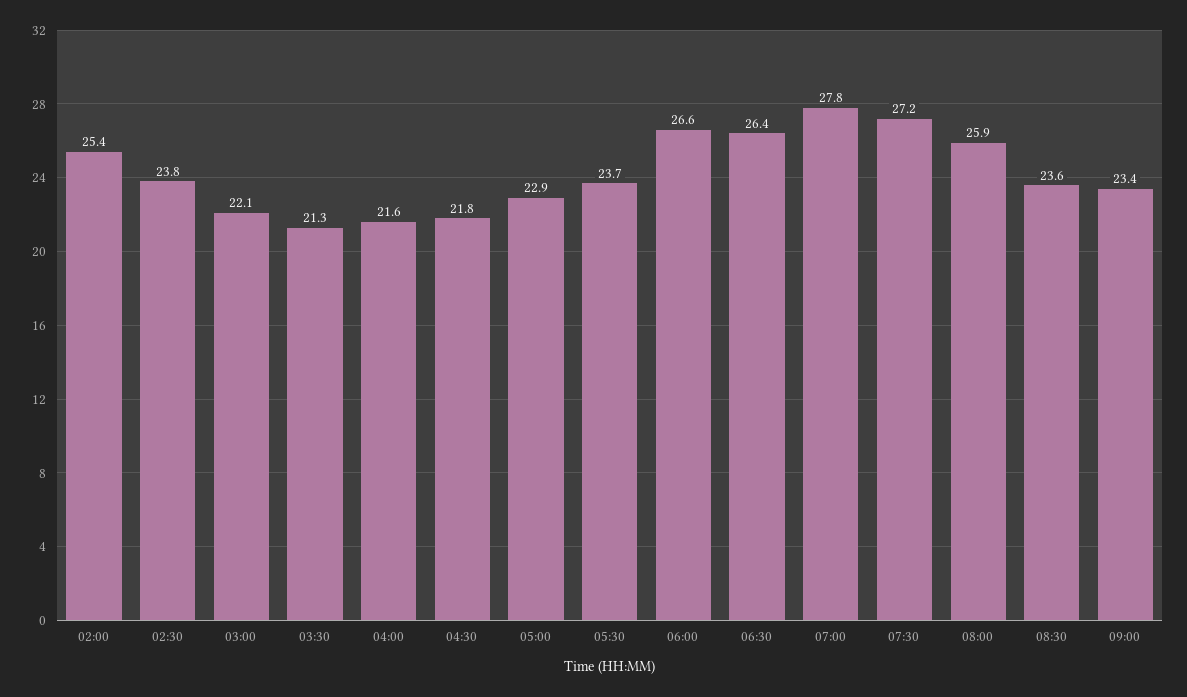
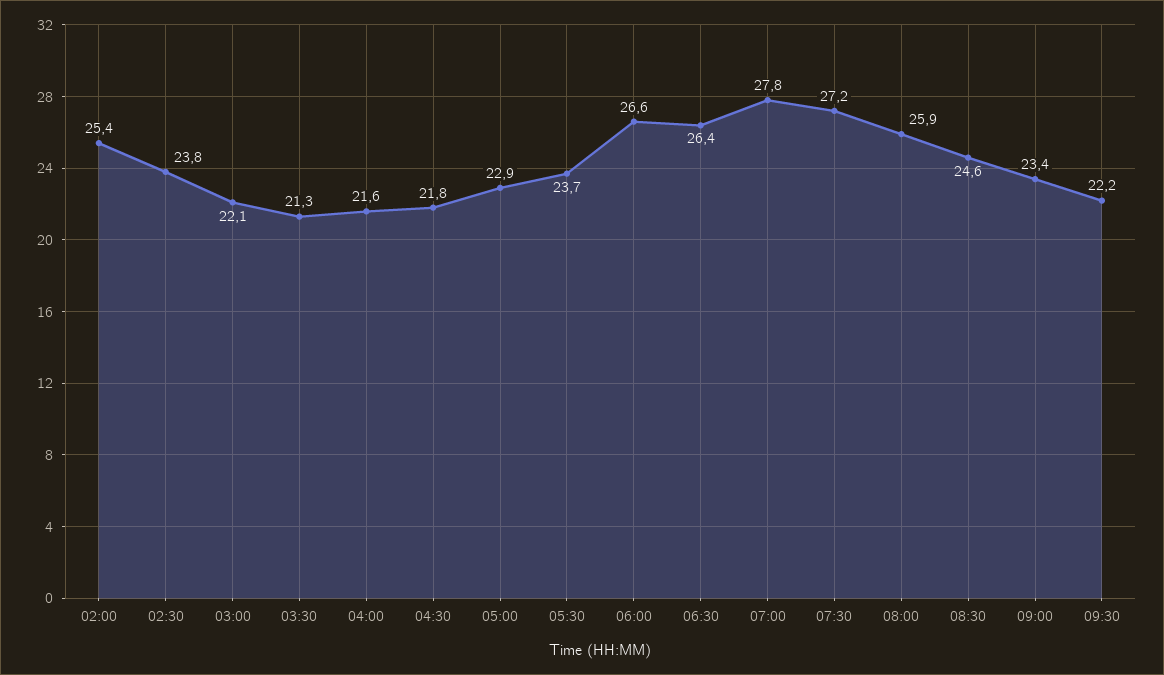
08:30: 23.6 -> 24.6
09:30: none -> 22.2

